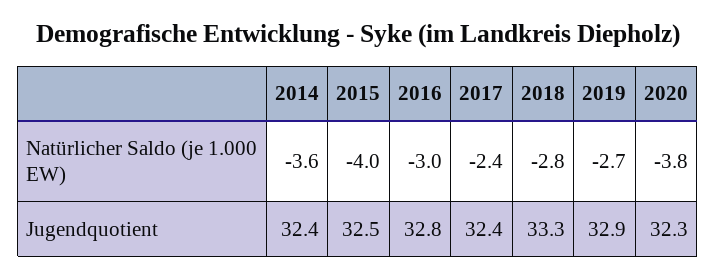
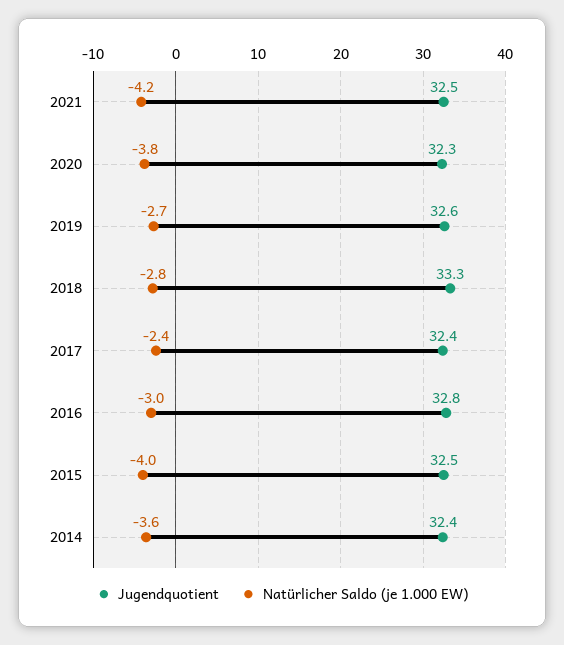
Jugendquotient, 2019: 32.9 -> 32.6
Jugendquotient, 2021: none -> 32.5
Natürlicher Saldo (je 1.000 EW), 2021: none -> -4.2

